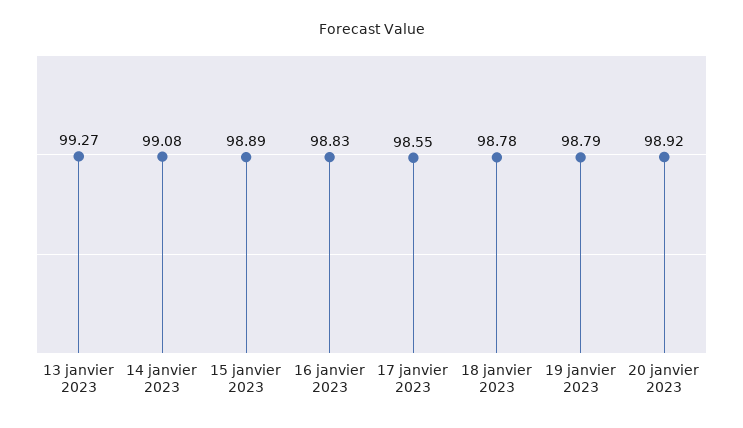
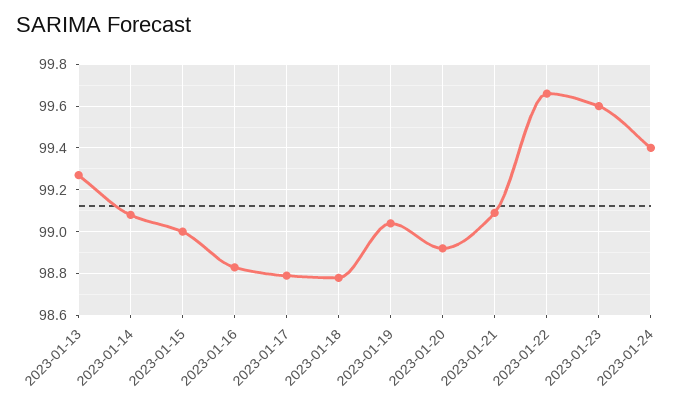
15 janvier 2023: 98.89 -> 99
17 janvier 2023: 98.55 -> 98.8
19 janvier 2023: 98.79 -> 99.05
2023-01-21: none -> 99.1
2023-01-22: none -> 99.65
2023-01-23: none -> 99.6
2023-01-24: none -> 99.4

